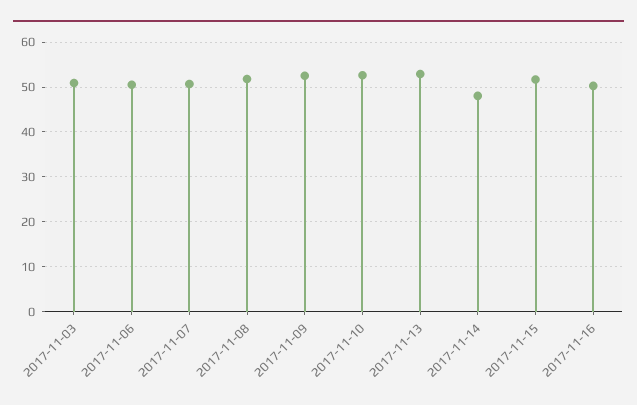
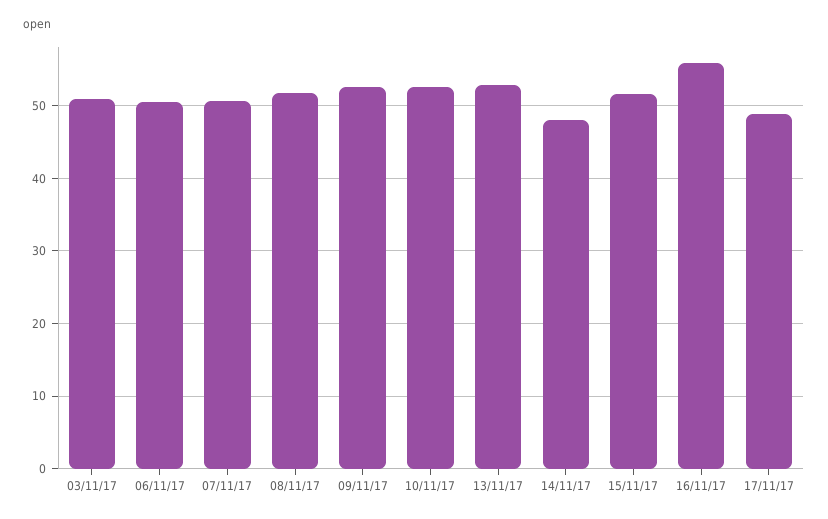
2017-11-16: 50 -> 56
17/11/17: none -> 49

